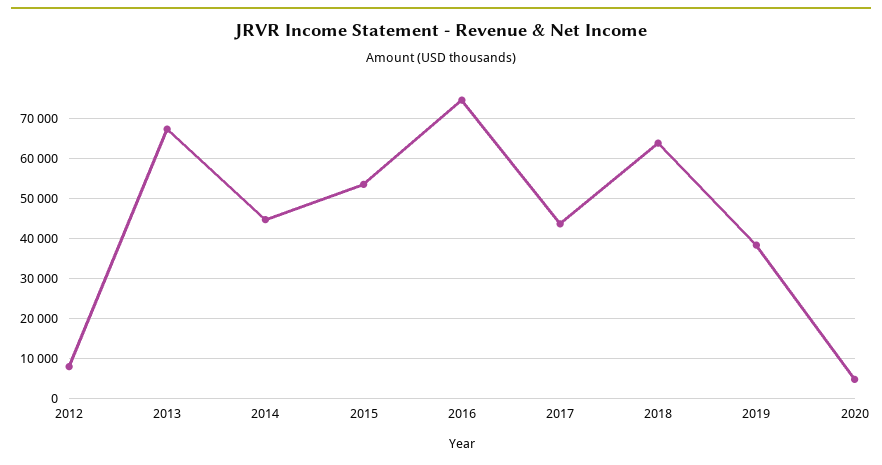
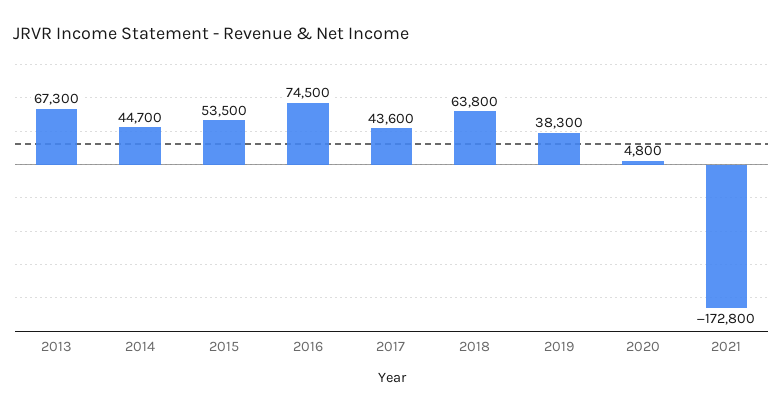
2012: 8000 -> none
2021: none -> -172800

